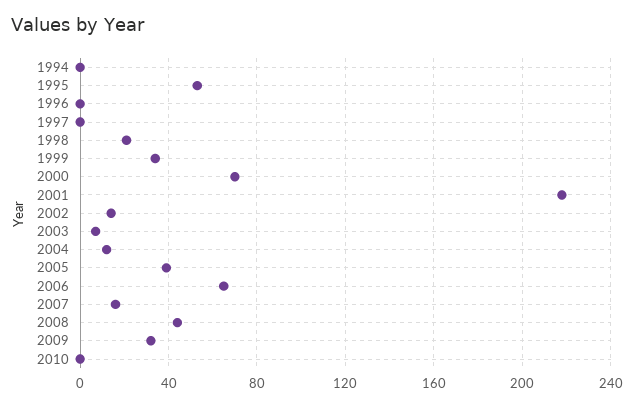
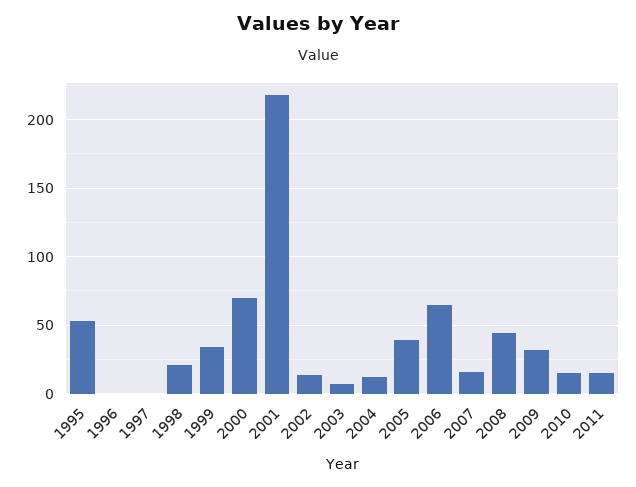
1994: 0 -> none
2010: 0 -> 15
2011: none -> 15

